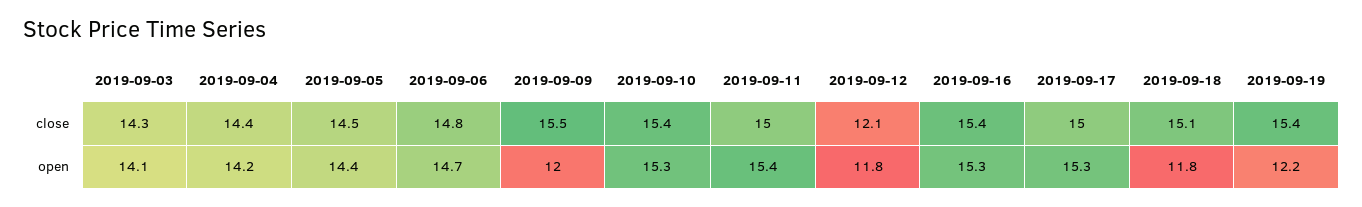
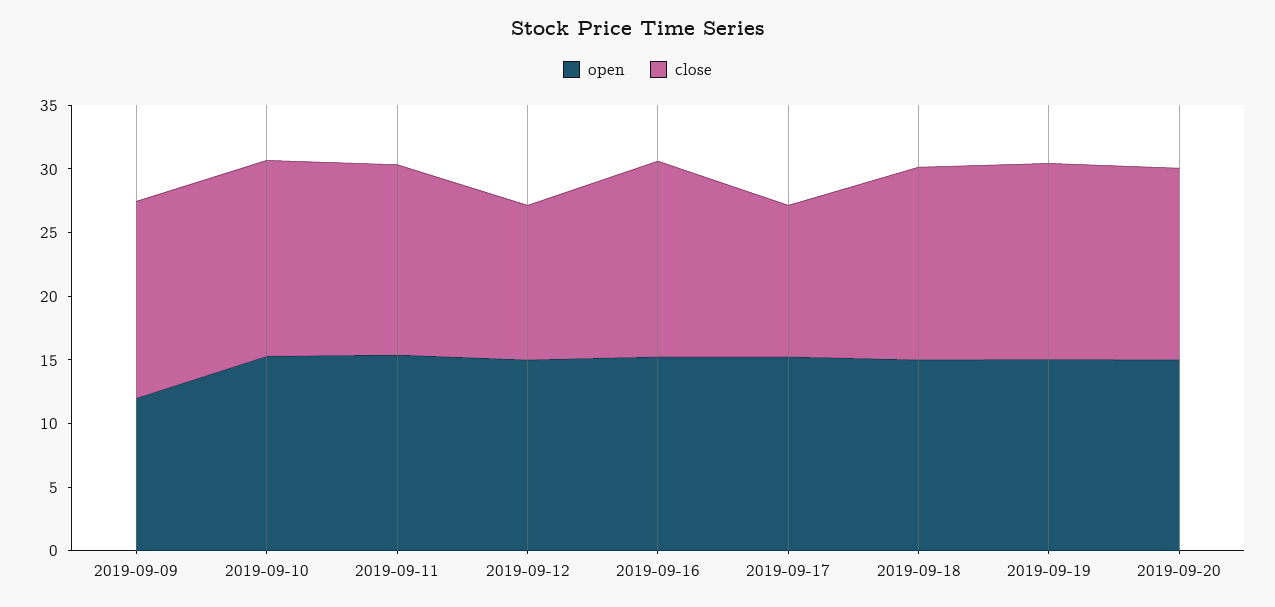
close, 2019-09-03: 14.3 -> none
close, 2019-09-04: 14.4 -> none
close, 2019-09-05: 14.5 -> none
close, 2019-09-06: 14.8 -> none
close, 2019-09-17: 15 -> 12
open, 2019-09-03: 14.1 -> none
open, 2019-09-04: 14.2 -> none
open, 2019-09-05: 14.4 -> none
open, 2019-09-06: 14.7 -> none
open, 2019-09-12: 11.8 -> 15
open, 2019-09-18: 11.8 -> 15
open, 2019-09-19: 12.2 -> 15
open, 2019-09-20: none -> 15
close, 2019-09-20: none -> 15

